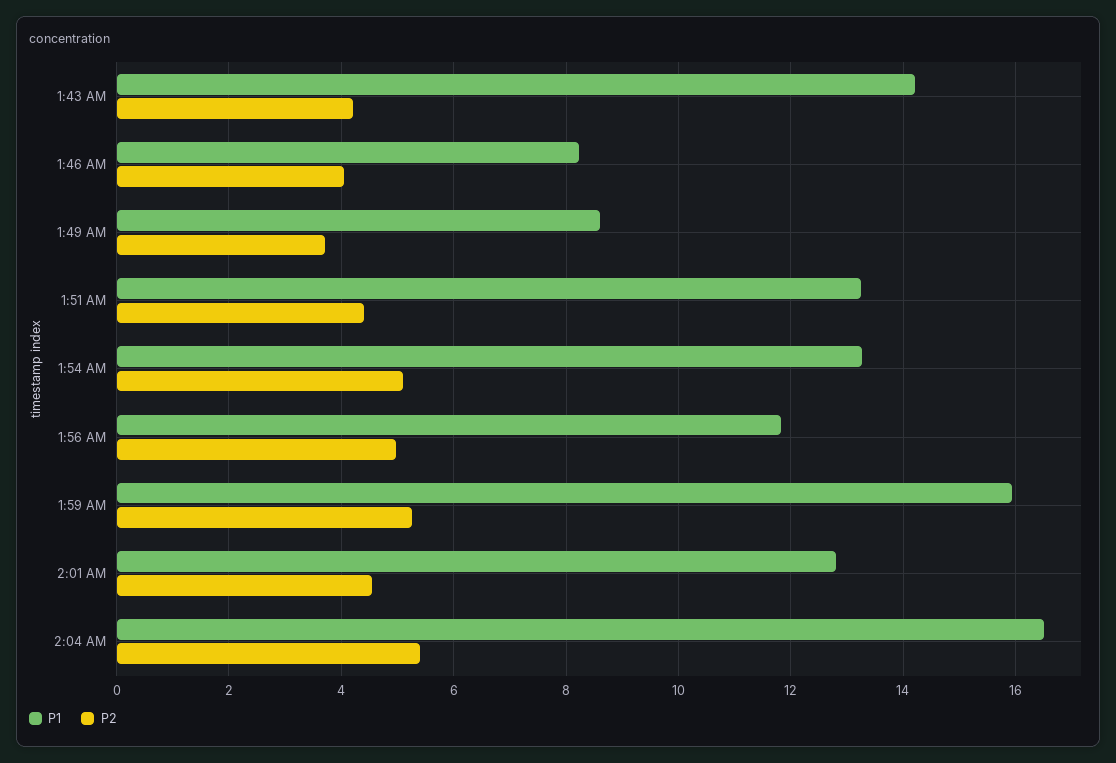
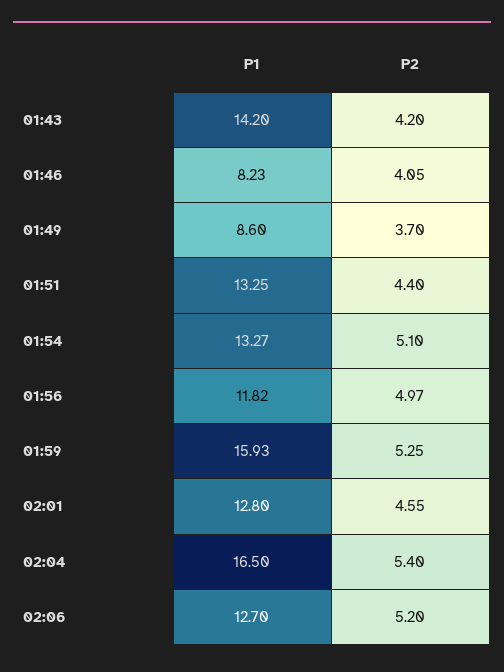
P1, 02:06: none -> 12.7
P2, 02:06: none -> 5.2

